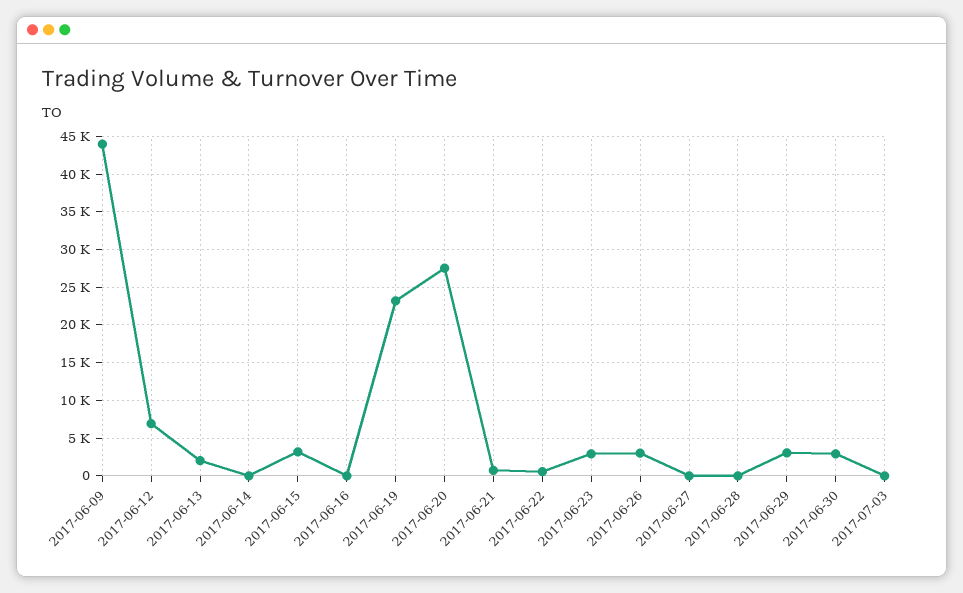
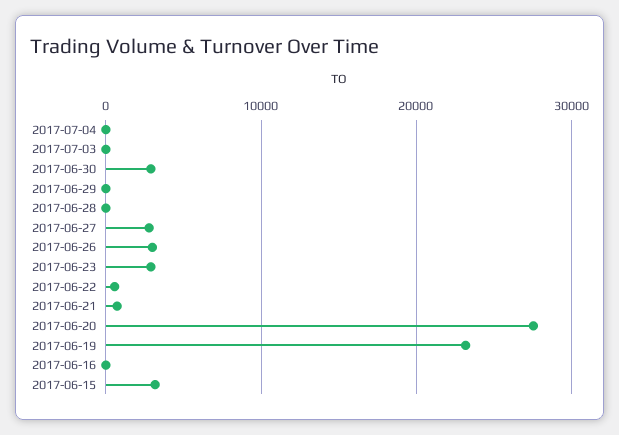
2017-06-09: 44000 -> none
2017-06-12: 7000 -> none
2017-06-13: 2000 -> none
2017-06-14: 0 -> none
2017-06-27: 0 -> 3000
2017-06-29: 3000 -> 0
2017-07-04: none -> 0

